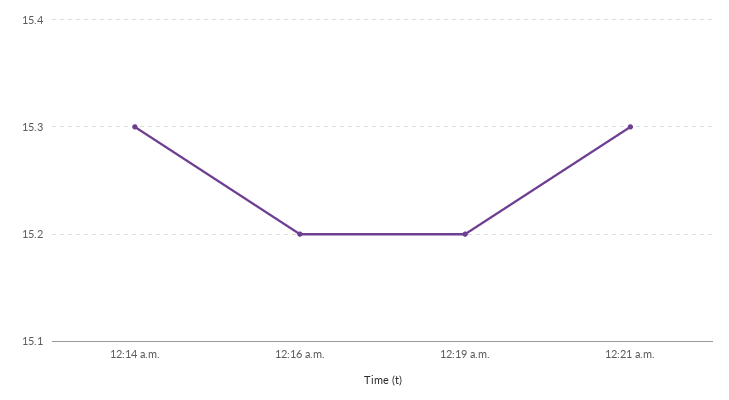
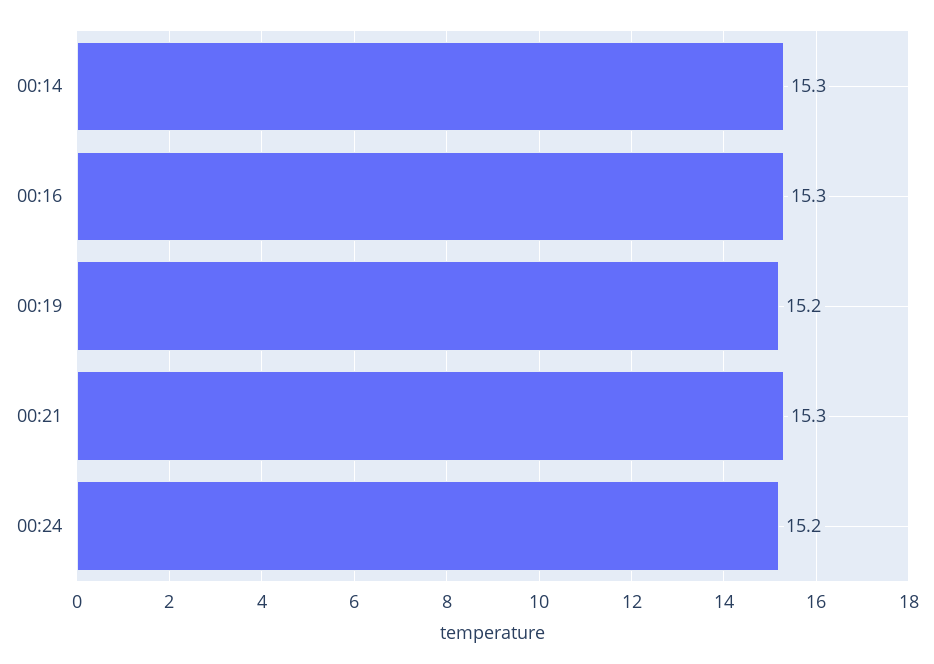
12:16 a.m.: 15.2 -> 15.3
00:24: none -> 15.2

